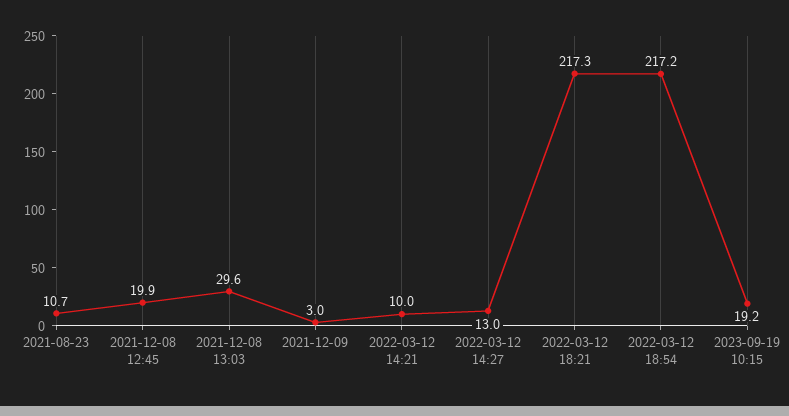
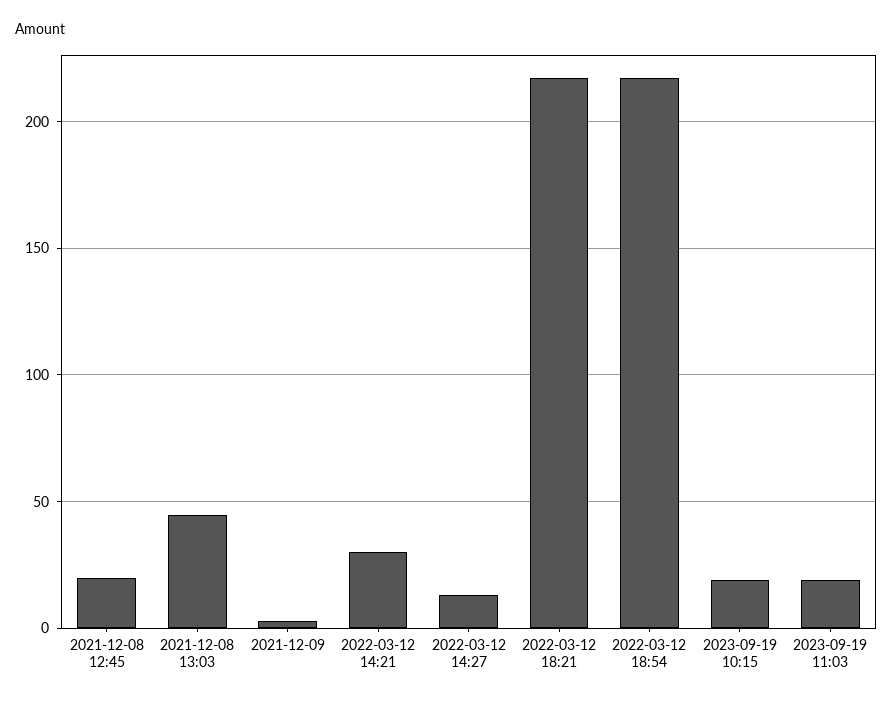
2021-08-23: 10.7 -> none
2021-12-08 13:03: 29.6 -> 45
2022-03-12 14:21: 10 -> 30
2023-09-19 11:03: none -> 20

